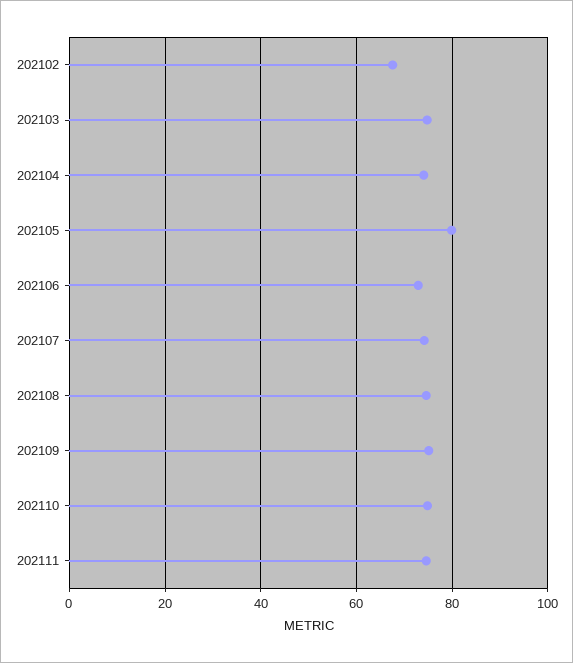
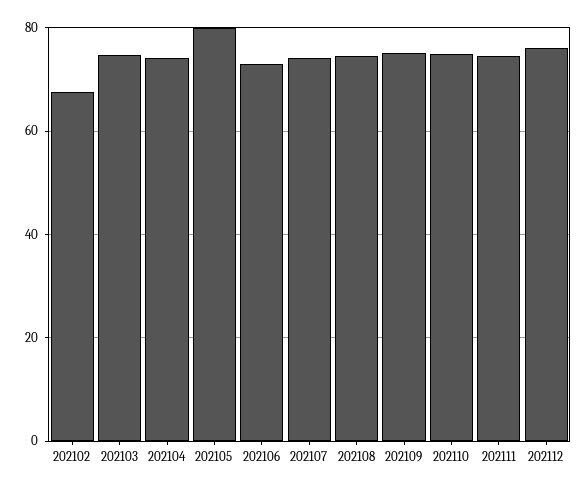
202112: none -> 76

